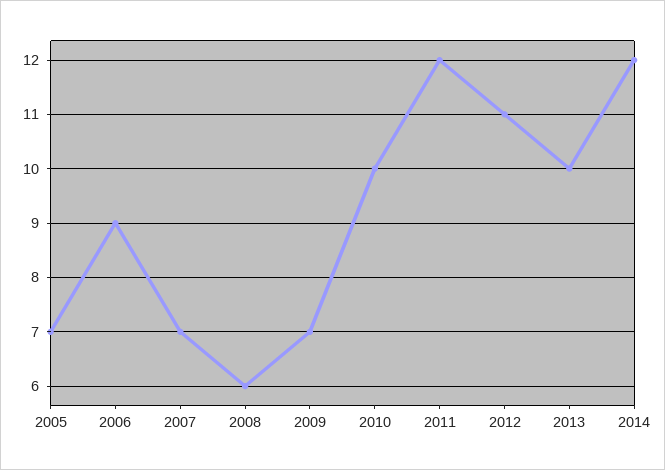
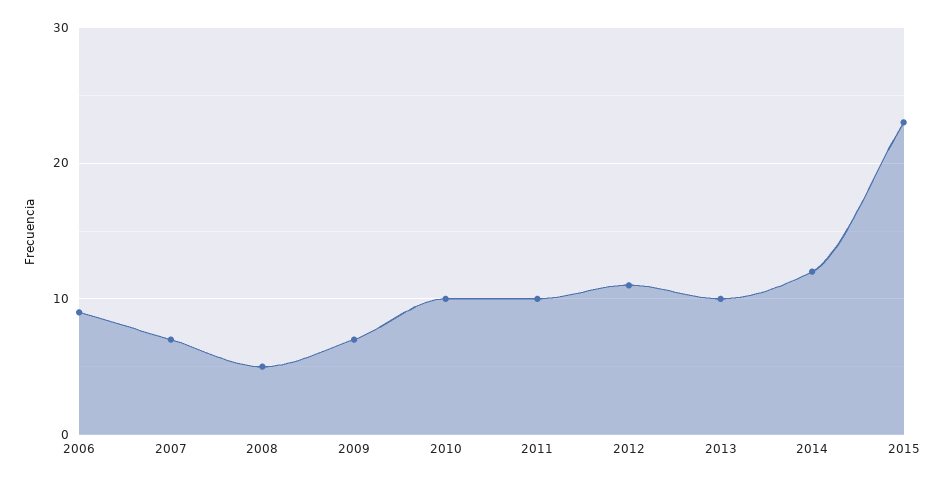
2005: 7 -> none
2008: 6 -> 5
2011: 12 -> 10
2015: none -> 23

